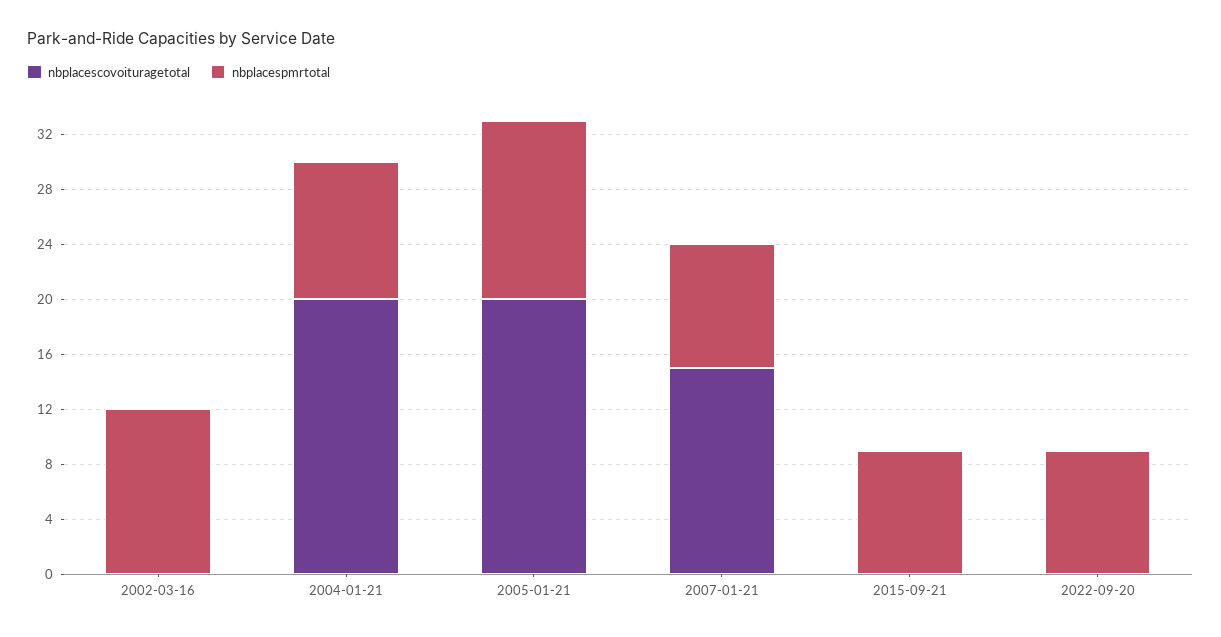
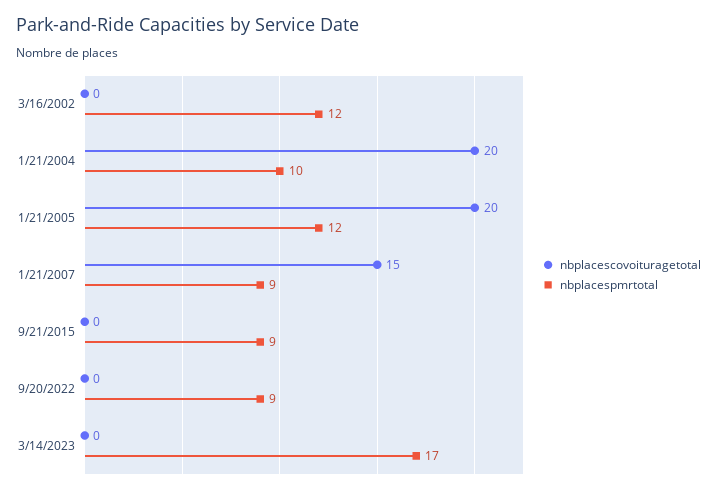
nbplacespmrtotal, 2005-01-21: 13 -> 12
nbplacescovoituragetotal, 3/14/2023: none -> 0
nbplacespmrtotal, 3/14/2023: none -> 17

